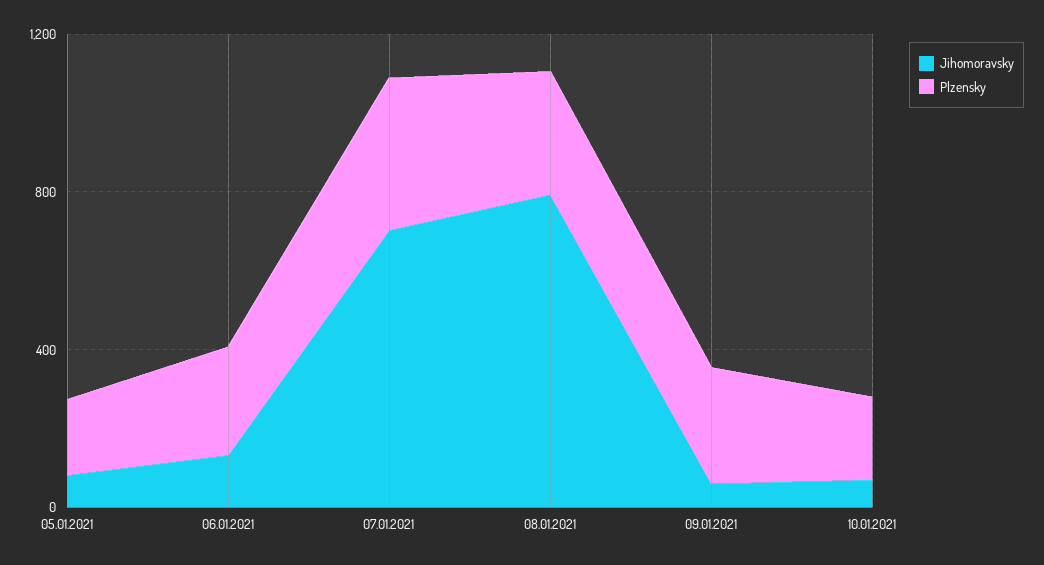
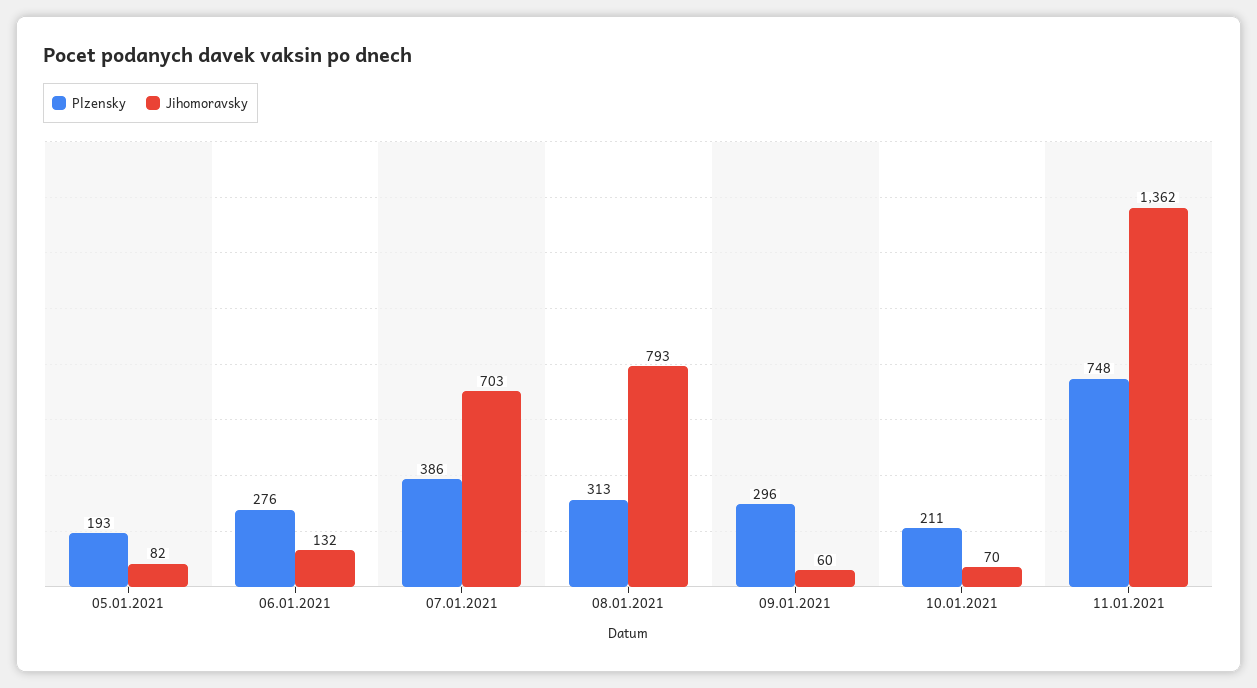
Plzensky, 11.01.2021: none -> 748
Jihomoravsky, 11.01.2021: none -> 1362

